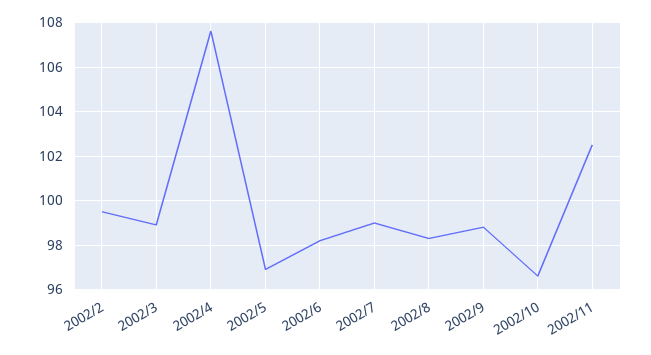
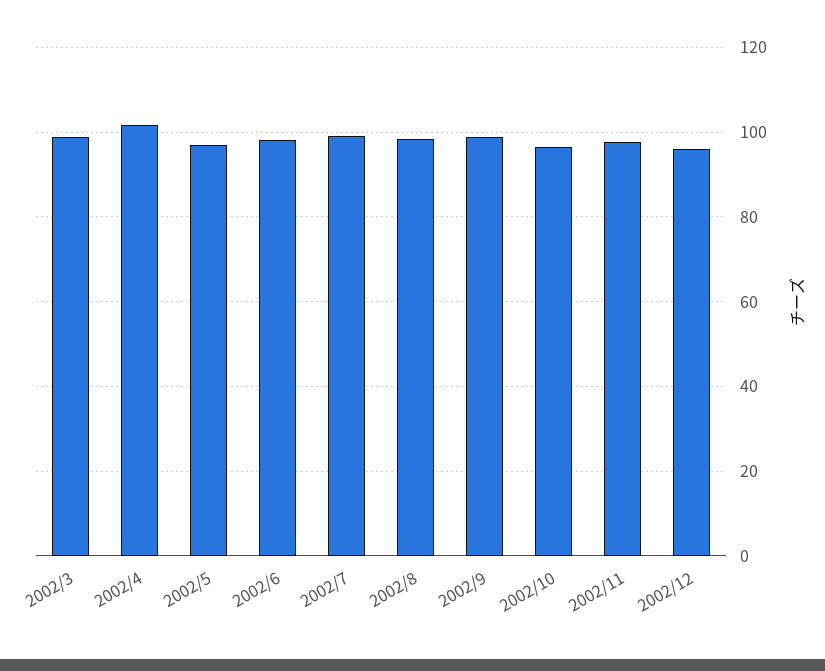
2002/2: 99.5 -> none
2002/4: 107.5 -> 102
2002/11: 102.5 -> 98
2002/12: none -> 96

